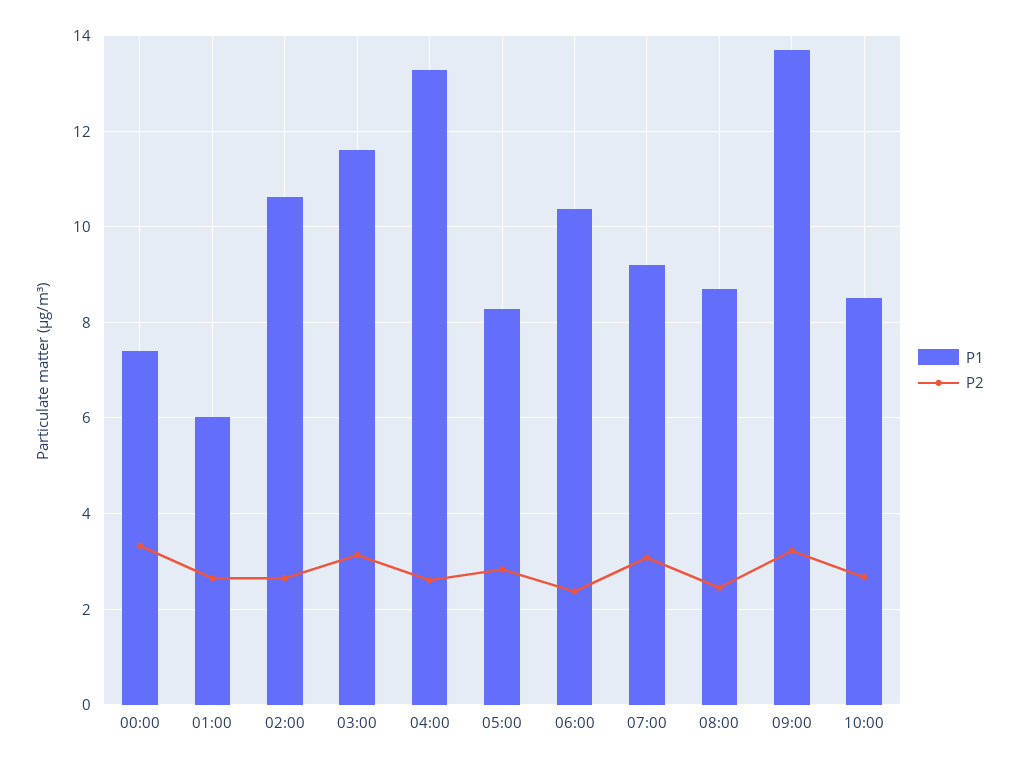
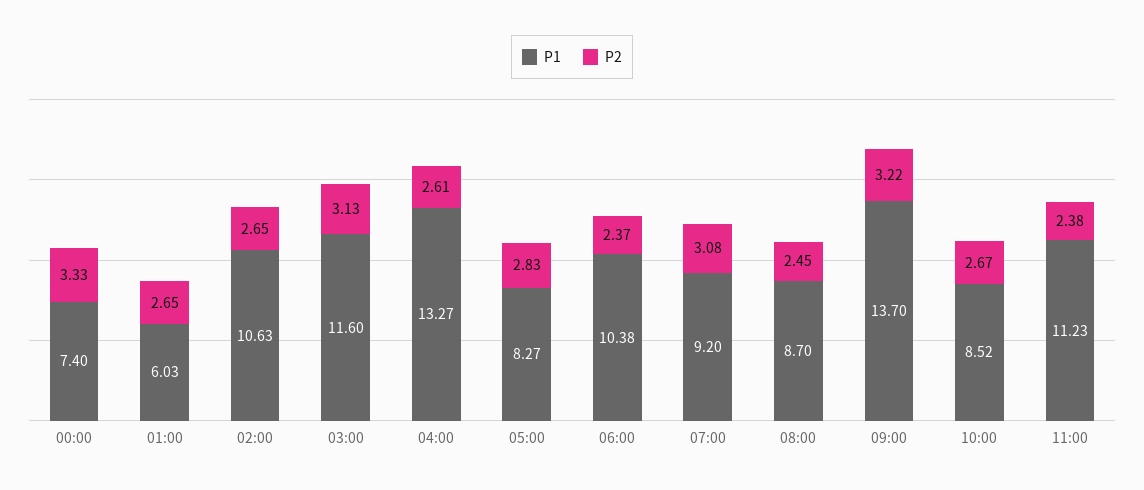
P1, 11:00: none -> 11.23
P2, 11:00: none -> 2.38

